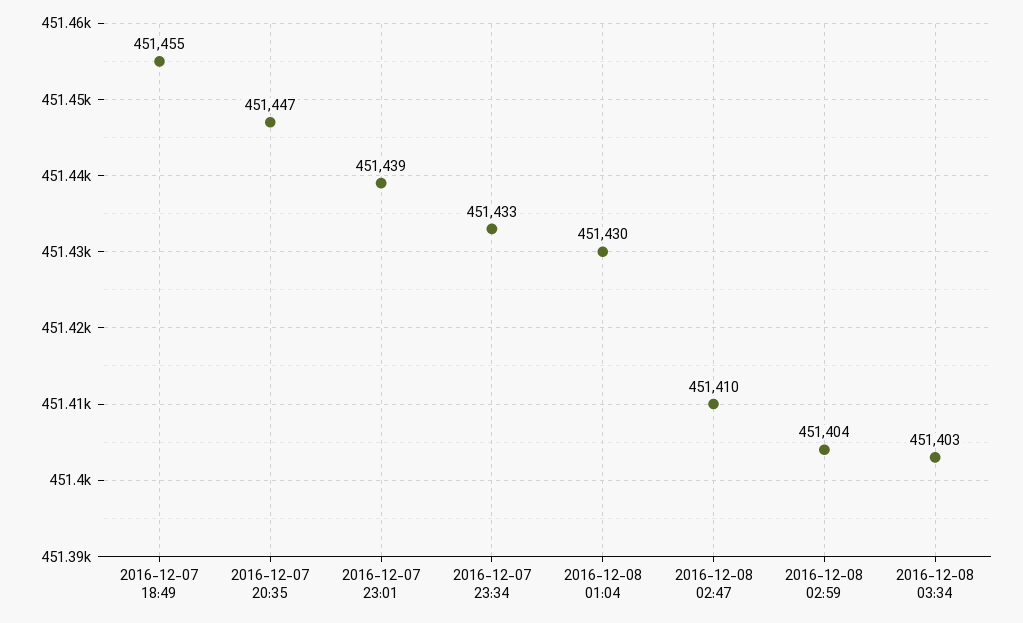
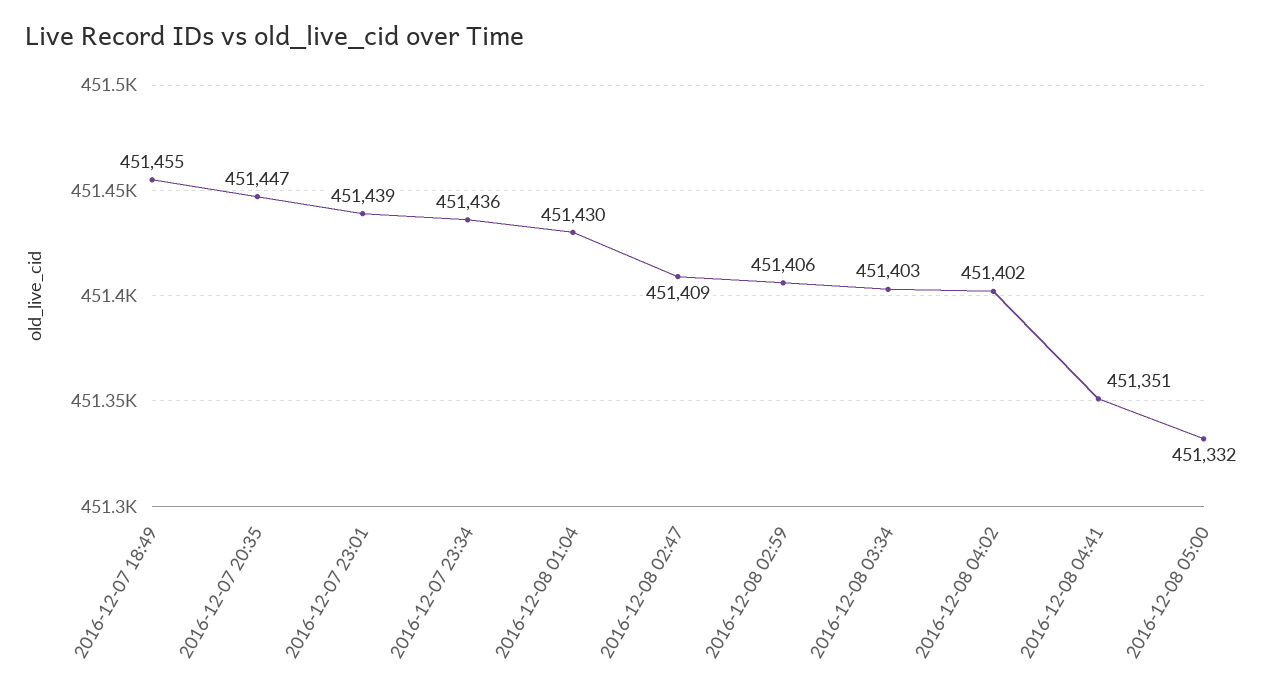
2016-12-07 23:34: 451433 -> 451436
2016-12-08 02:47: 451410 -> 451409
2016-12-08 02:59: 451404 -> 451406
2016-12-08 04:02: none -> 451402
2016-12-08 04:41: none -> 451351
2016-12-08 05:00: none -> 451332

